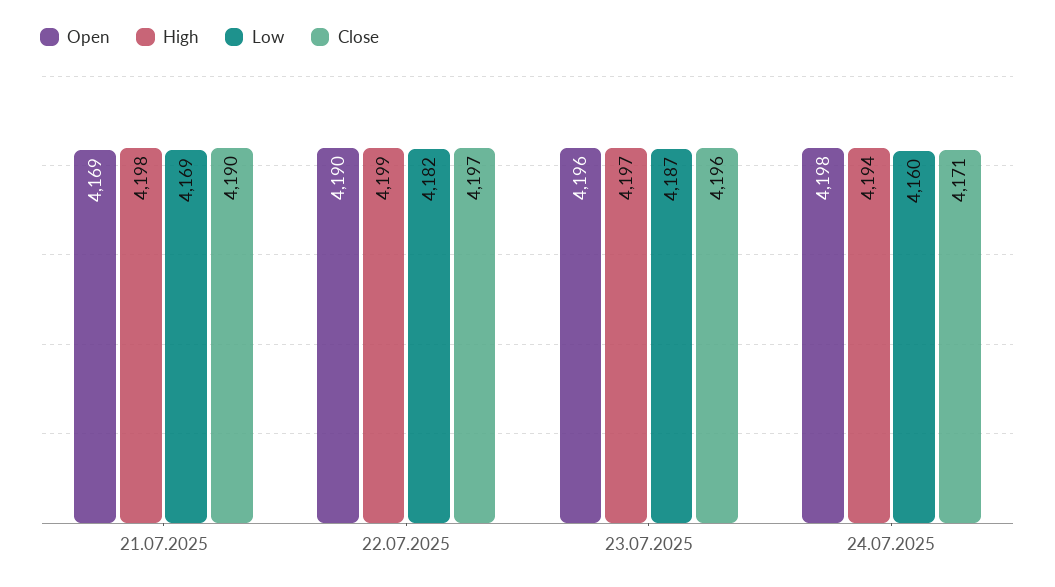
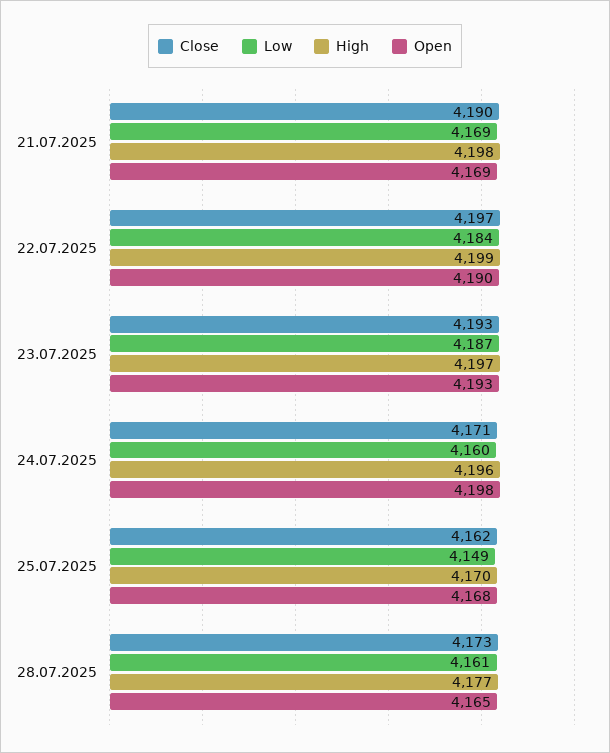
Low, 22.07.2025: 4182 -> 4184
Open, 23.07.2025: 4196 -> 4193
Close, 23.07.2025: 4196 -> 4193
High, 24.07.2025: 4194 -> 4196
Close, 25.07.2025: none -> 4162
Low, 25.07.2025: none -> 4149
High, 25.07.2025: none -> 4170
Open, 25.07.2025: none -> 4168
Close, 28.07.2025: none -> 4173
Low, 28.07.2025: none -> 4161
High, 28.07.2025: none -> 4177
Open, 28.07.2025: none -> 4165

